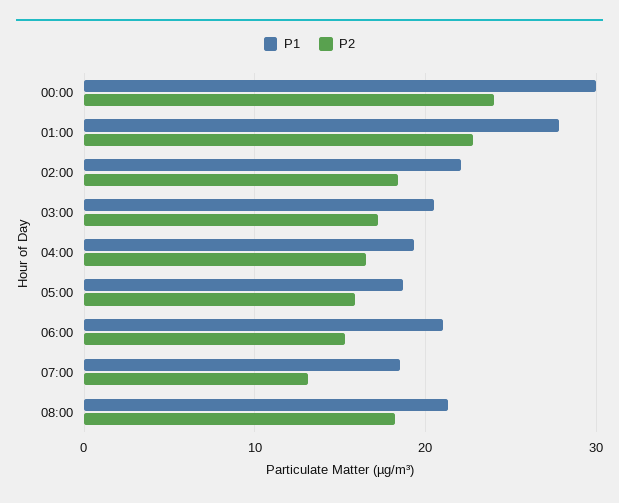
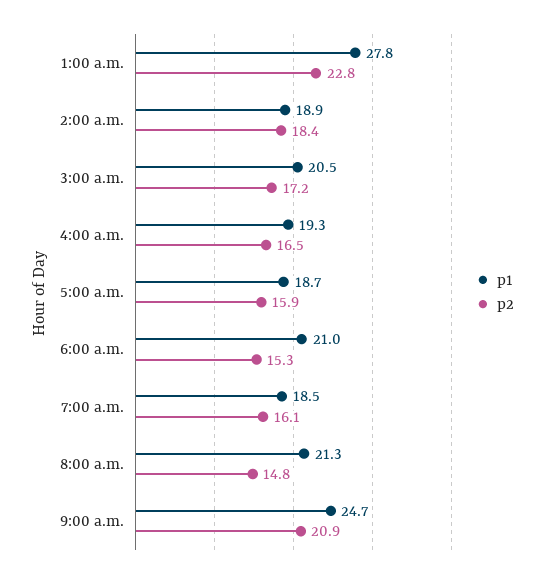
P1, 00:00: 30 -> none
P2, 00:00: 24 -> none
P1, 02:00: 22 -> 18.9
P2, 07:00: 13 -> 16.1
P2, 08:00: 18 -> 14.8
P1, 9:00 a.m.: none -> 24.7
P2, 9:00 a.m.: none -> 20.9

